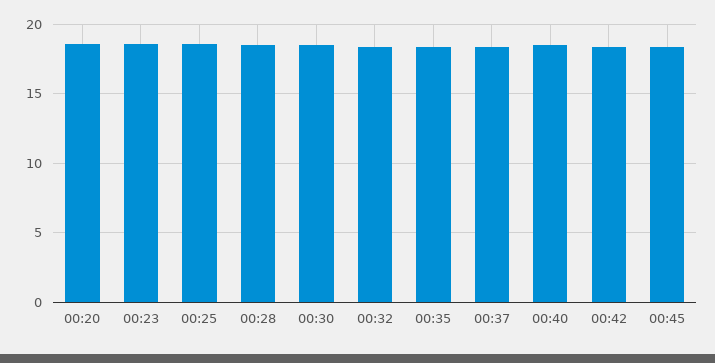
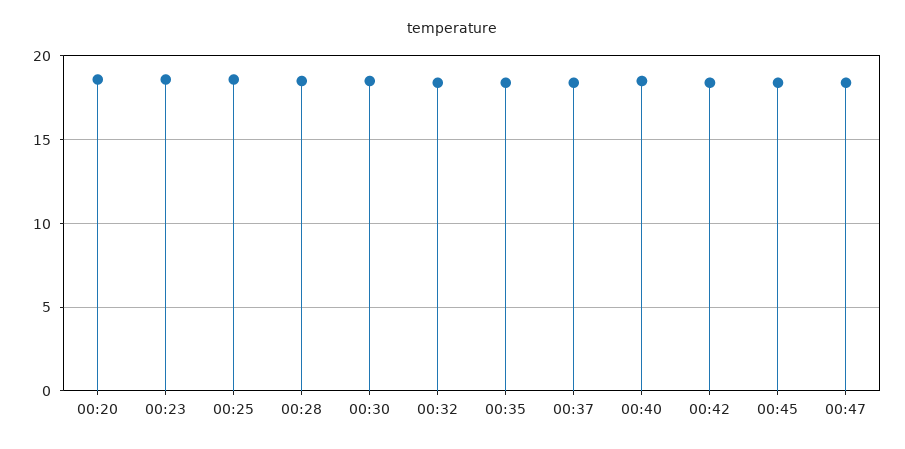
00:47: none -> 18.5

